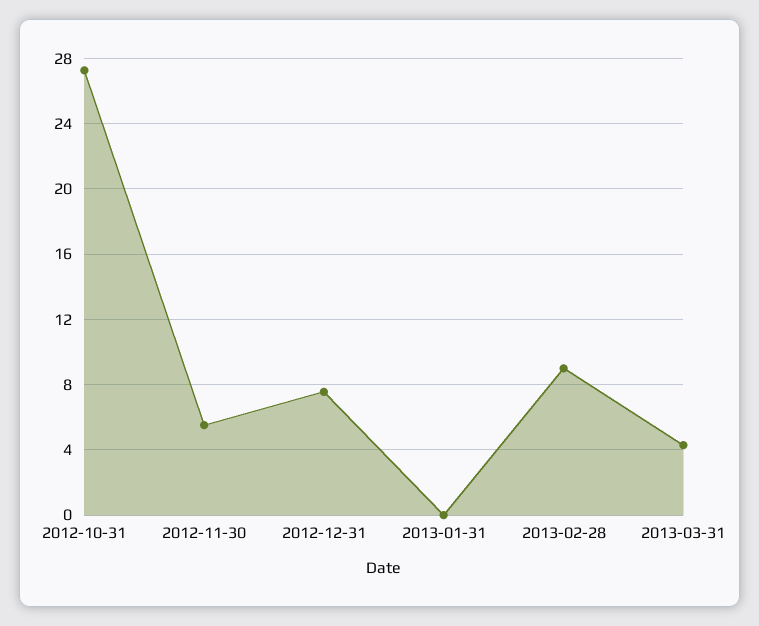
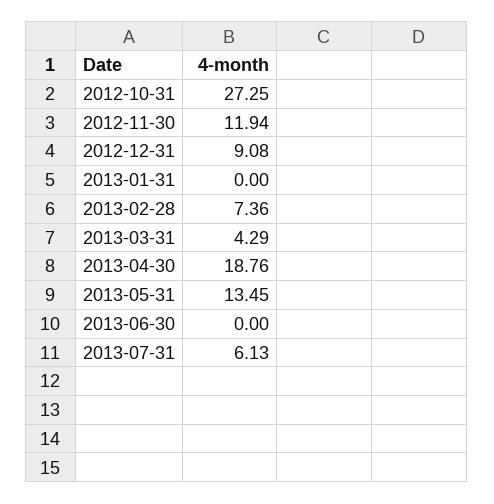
2012-11-30: 5.5 -> 11.94
2012-12-31: 7.5 -> 9.08
2013-02-28: 9 -> 7.36
2013-04-30: none -> 18.76
2013-05-31: none -> 13.45
2013-06-30: none -> 0
2013-07-31: none -> 6.13

